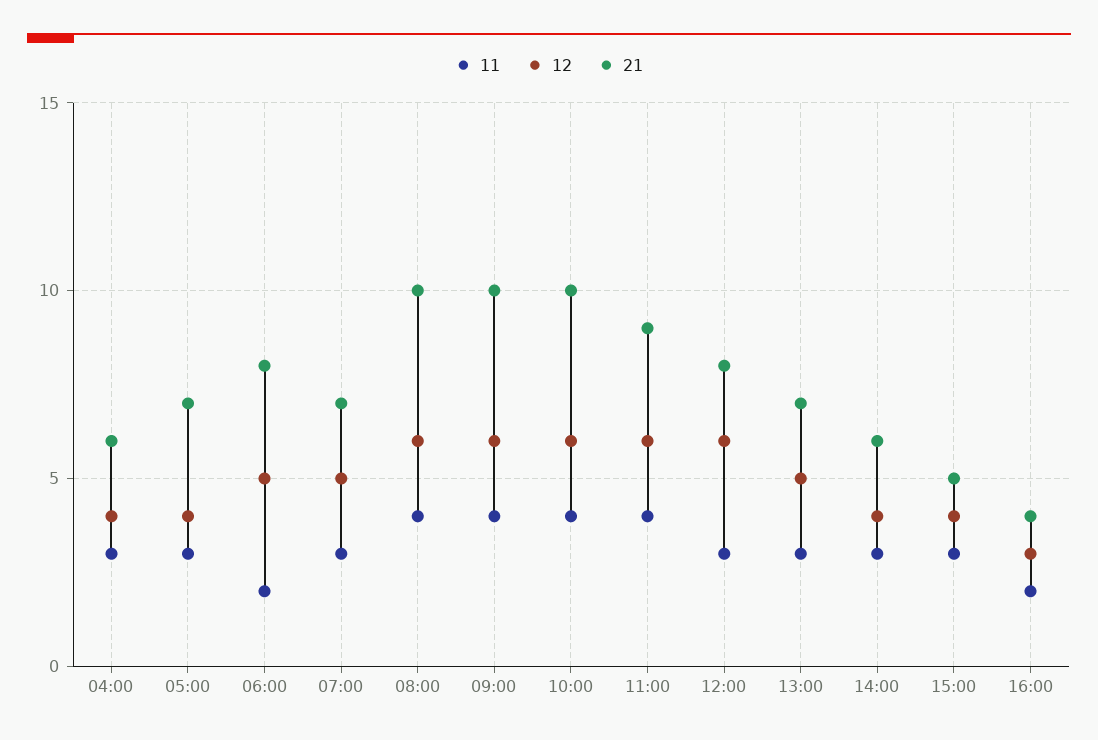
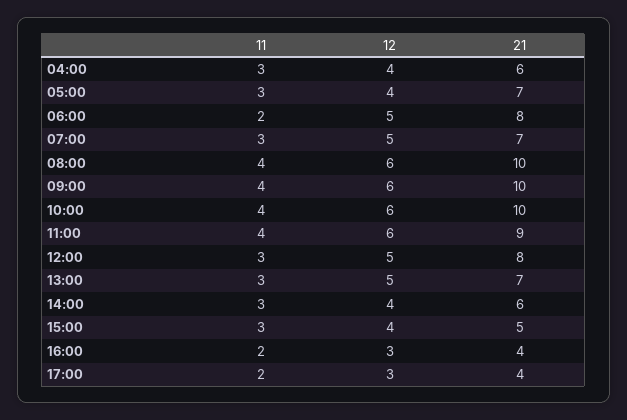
12, 12:00: 6 -> 5
11, 17:00: none -> 2
12, 17:00: none -> 3
21, 17:00: none -> 4

